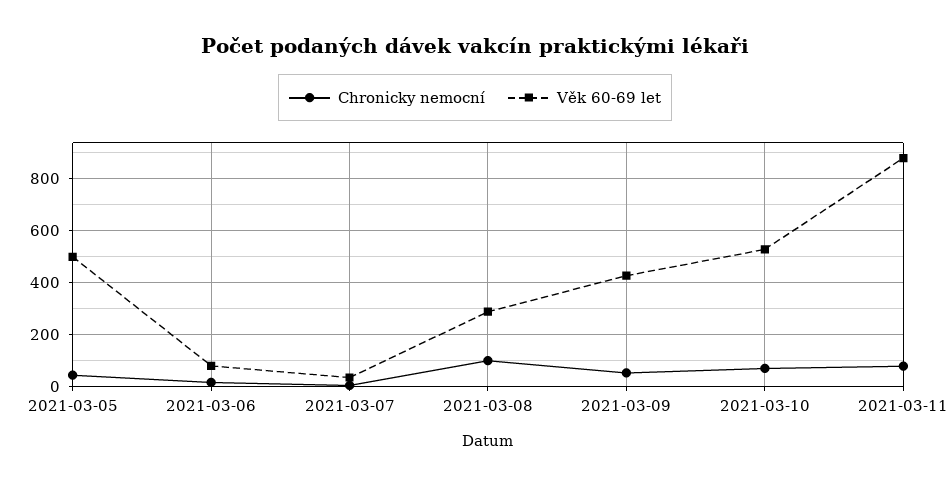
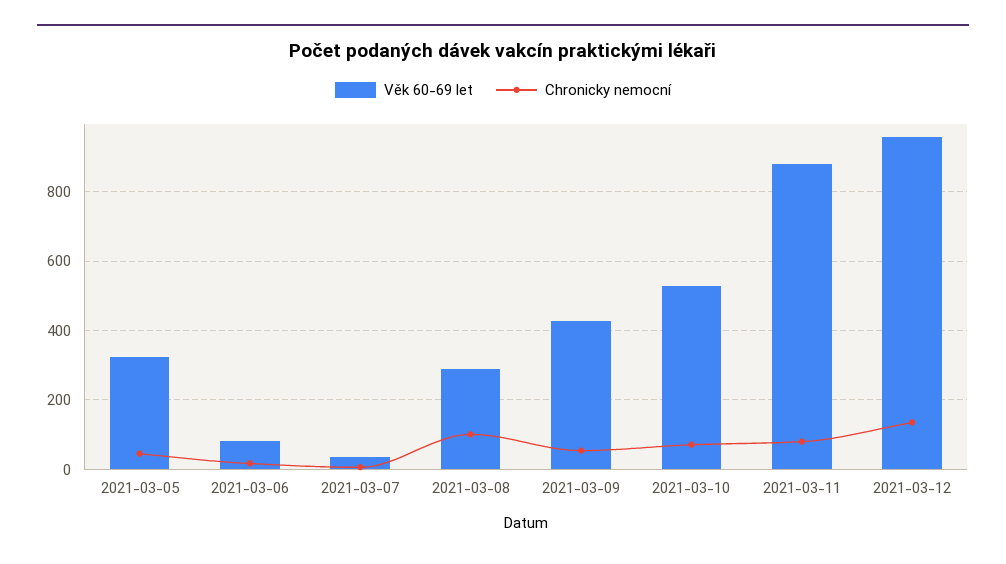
Věk 60-69 let, 2021-03-05: 500 -> 320
Věk 60-69 let, 2021-03-12: none -> 960
Chronicky nemocní, 2021-03-12: none -> 140

